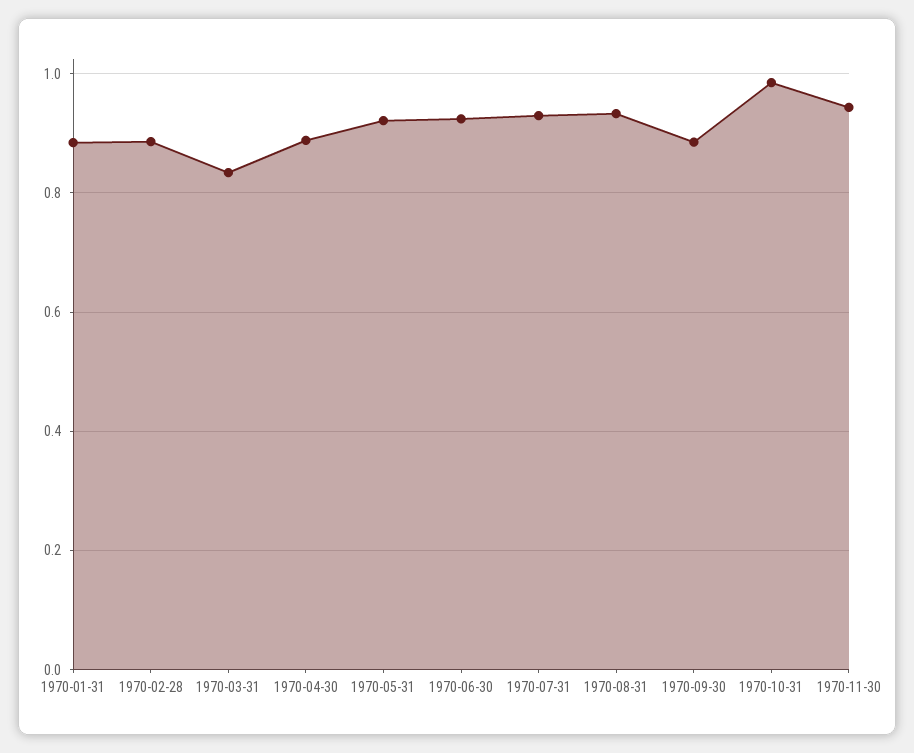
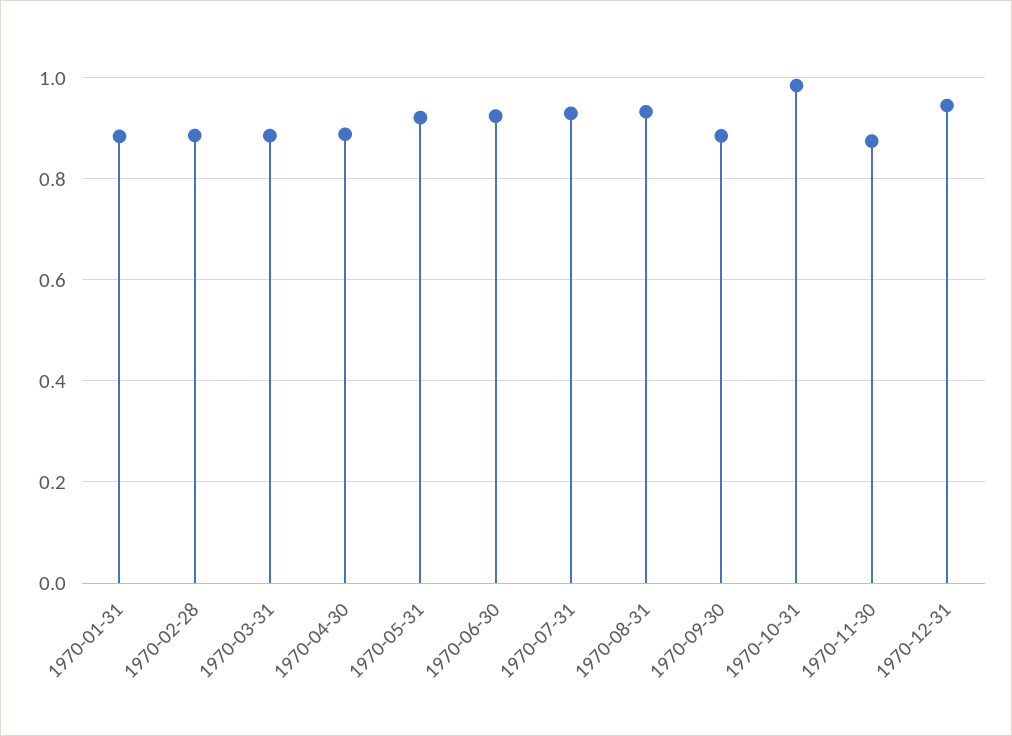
1970-03-31: 0.84 -> 0.88
1970-11-30: 0.94 -> 0.88
1970-12-31: none -> 0.94

